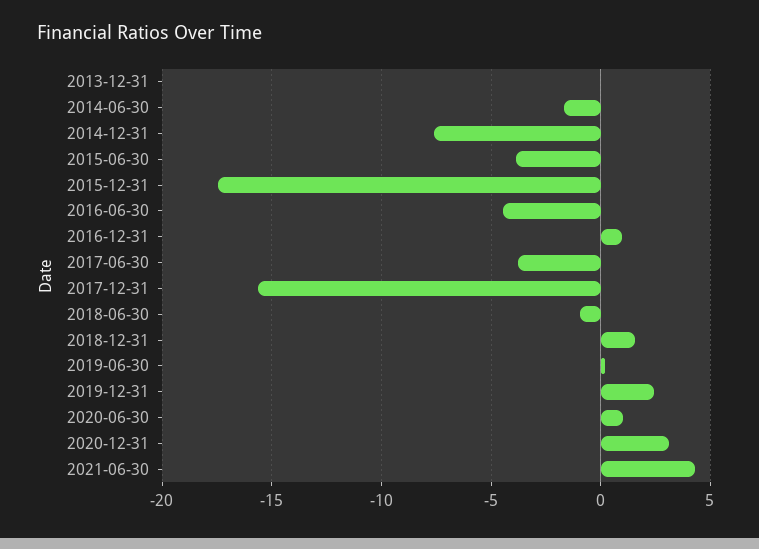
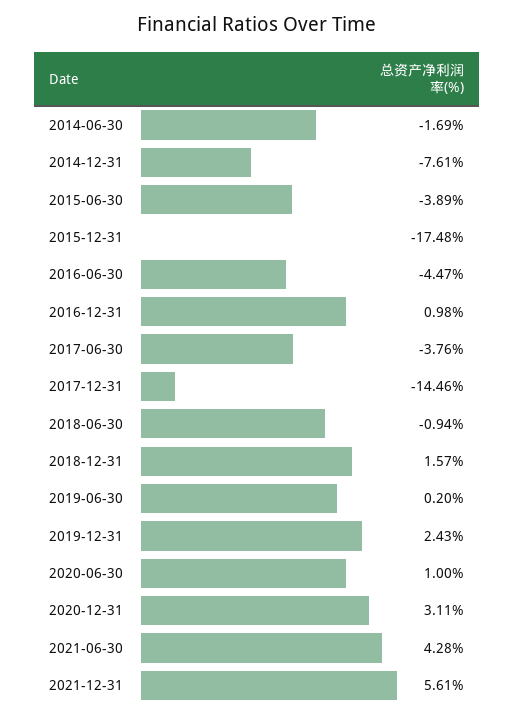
2013-12-31: 0 -> none
2017-12-31: -15.5 -> -14.46
2021-12-31: none -> 5.61

